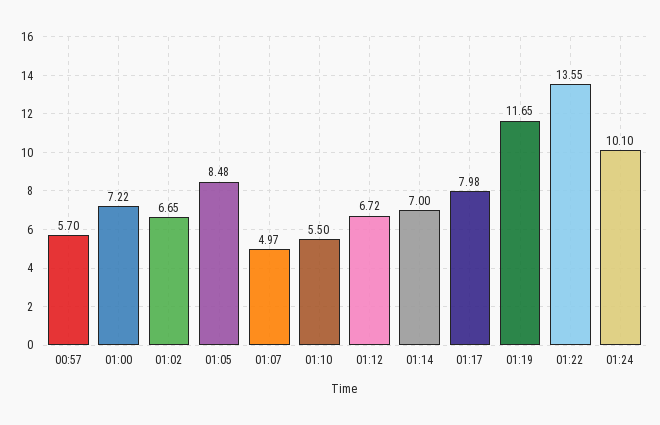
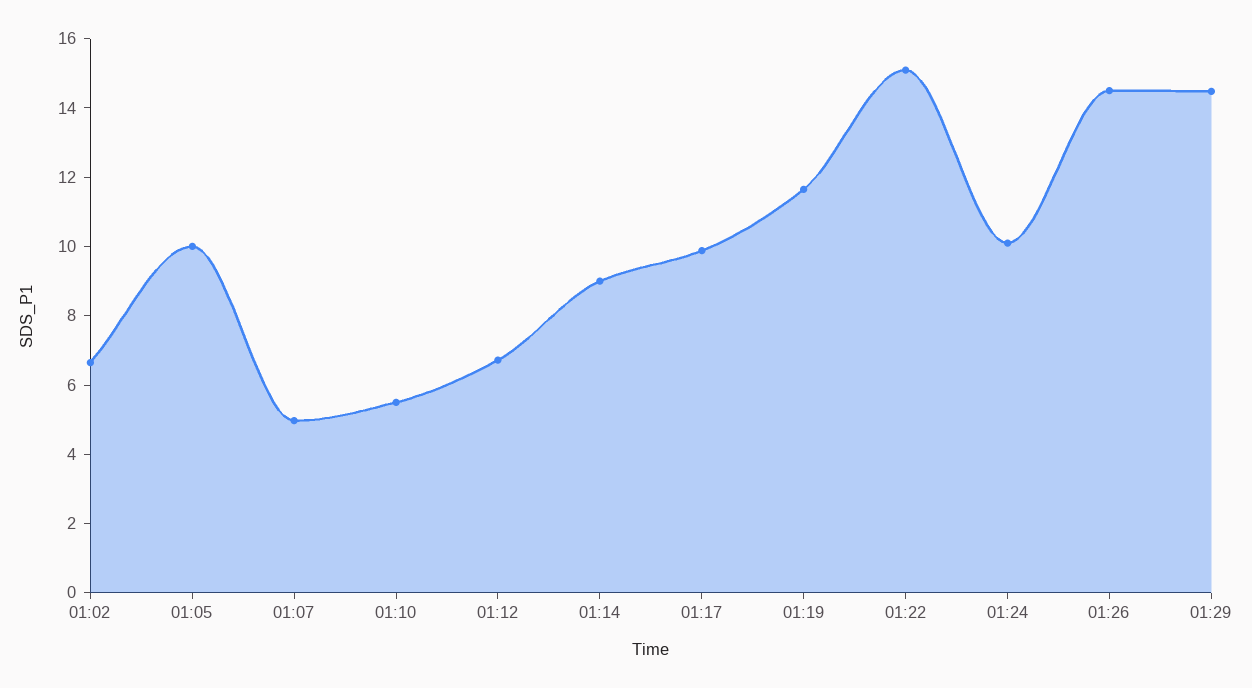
00:57: 5.7 -> none
01:00: 7.22 -> none
01:05: 8.48 -> 10
01:14: 7 -> 9
01:17: 7.98 -> 10
01:22: 13.55 -> 15
01:26: none -> 14.5
01:29: none -> 14.5

